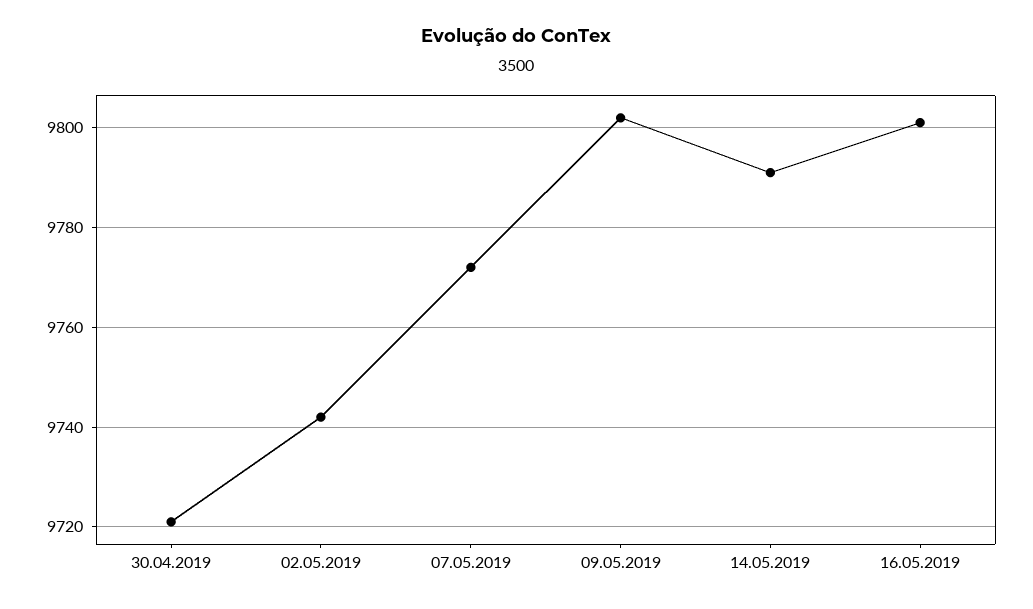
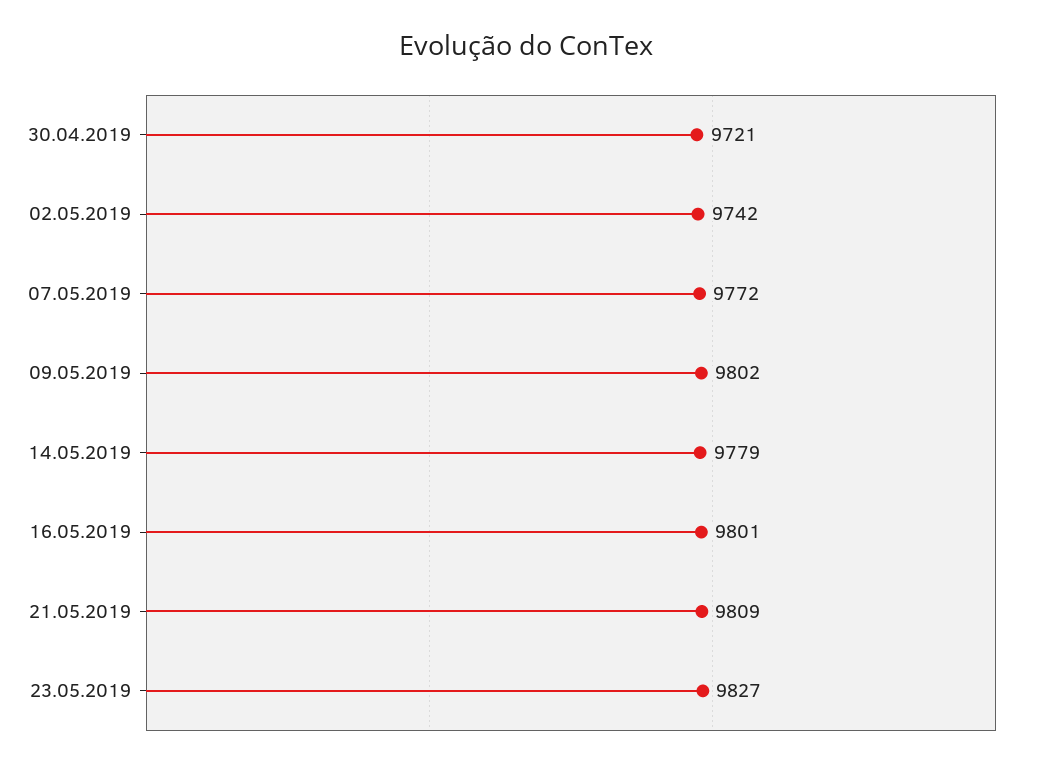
14.05.2019: 9790 -> 9779
21.05.2019: none -> 9809
23.05.2019: none -> 9827

